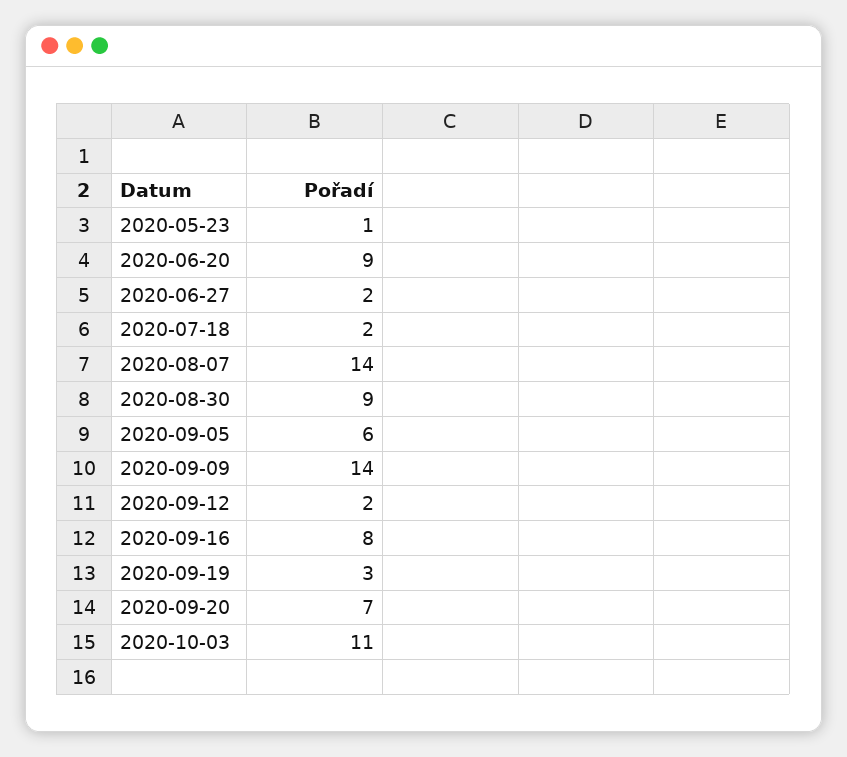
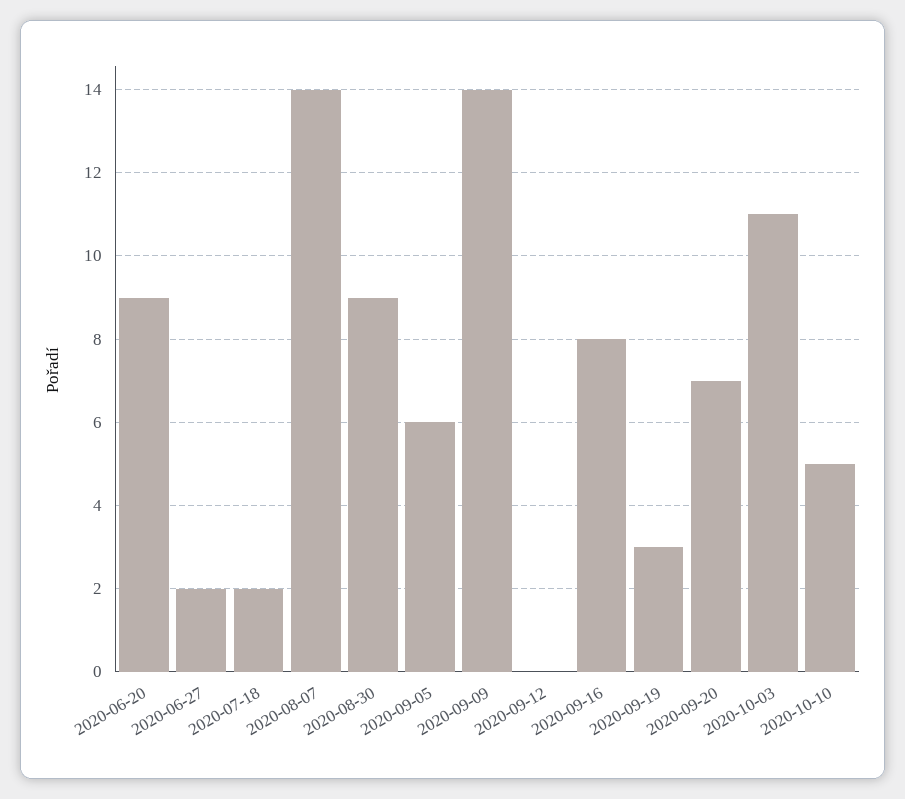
2020-05-23: 1 -> none
2020-09-12: 2 -> 0
2020-10-10: none -> 5

